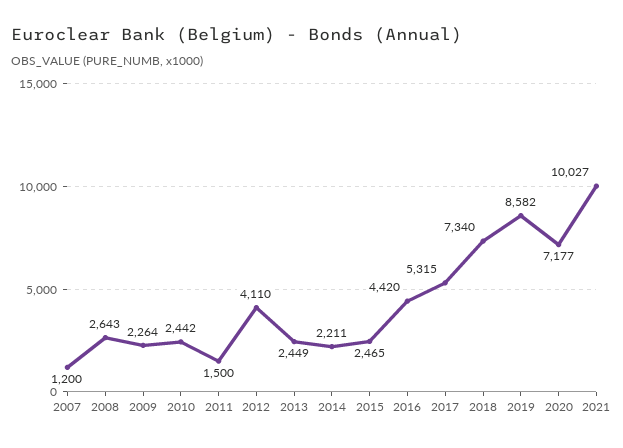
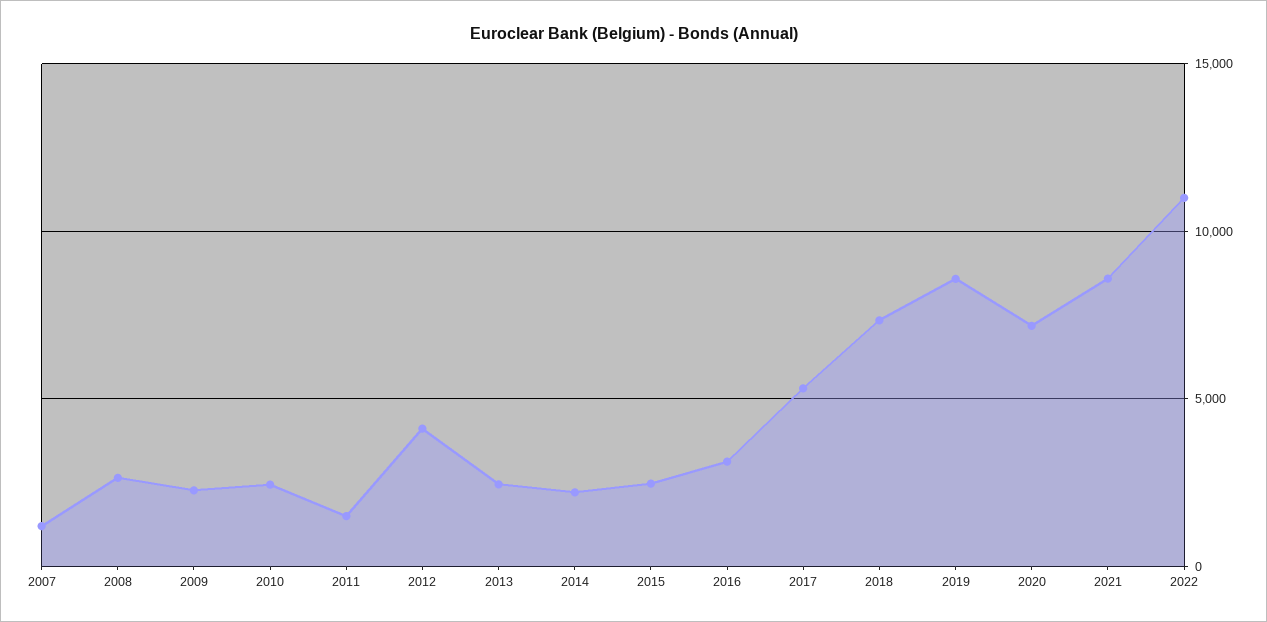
2016: 4420 -> 3000
2021: 10027 -> 8500
2022: none -> 11000

